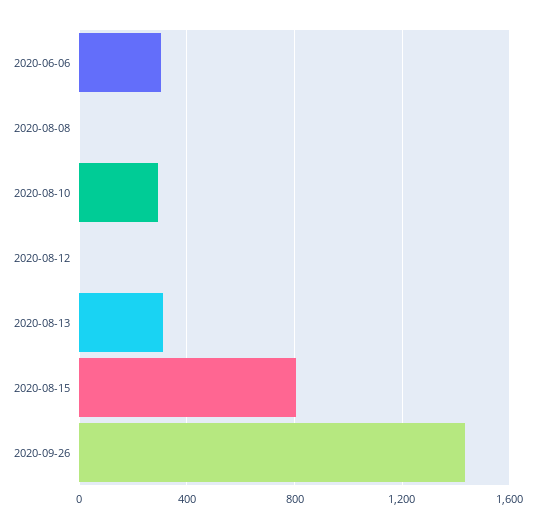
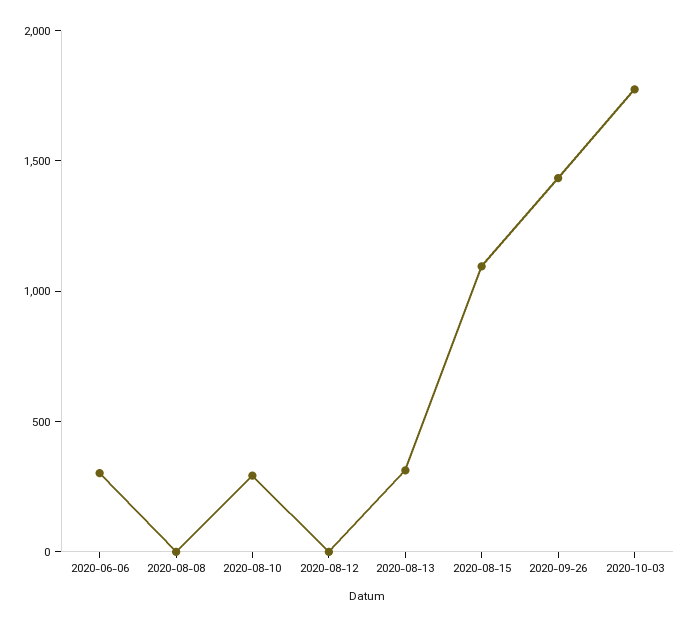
2020-08-15: 800 -> 1100
2020-10-03: none -> 1800

